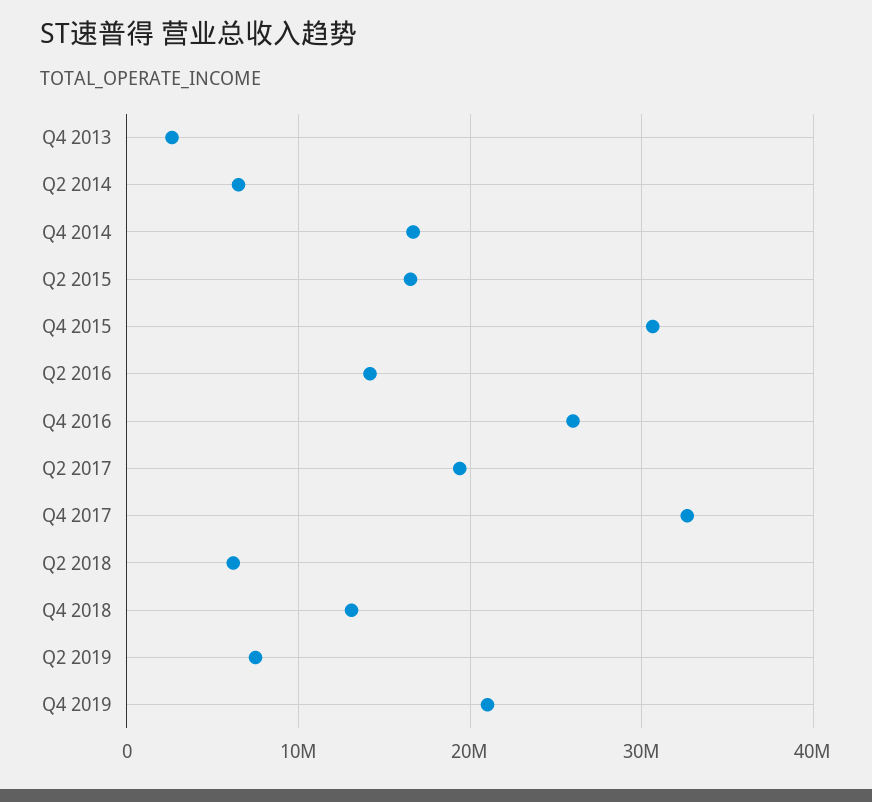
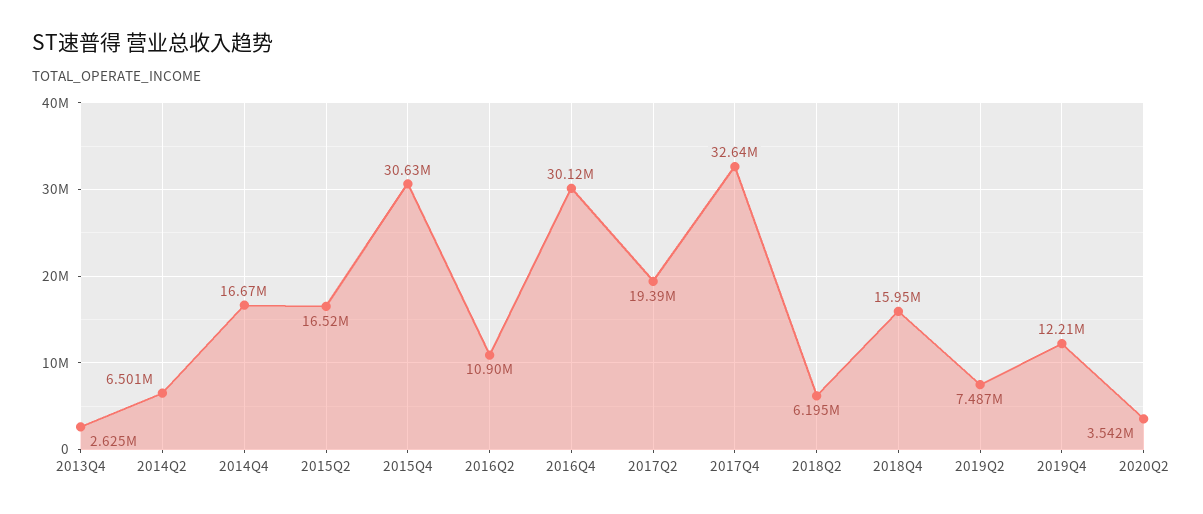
Q2 2016: 14000000 -> 10900000
Q4 2016: 26000000 -> 30120000
Q4 2018: 13000000 -> 15950000
Q4 2019: 21000000 -> 12210000
2020Q2: none -> 3542000

